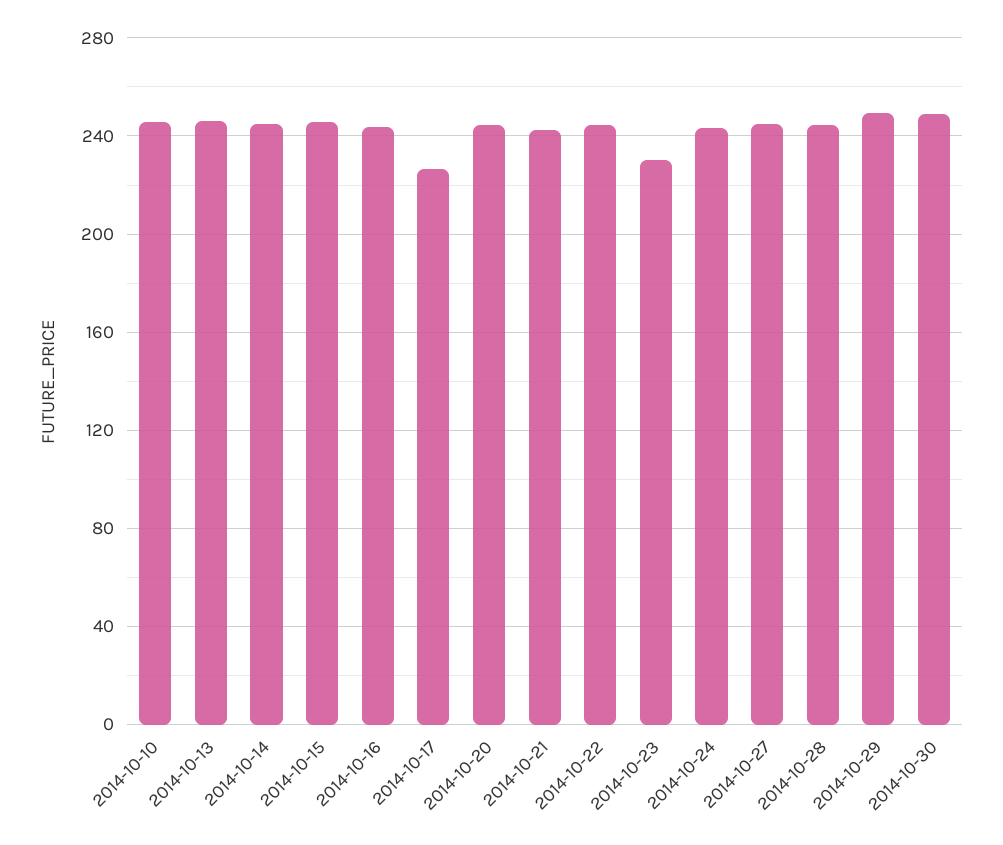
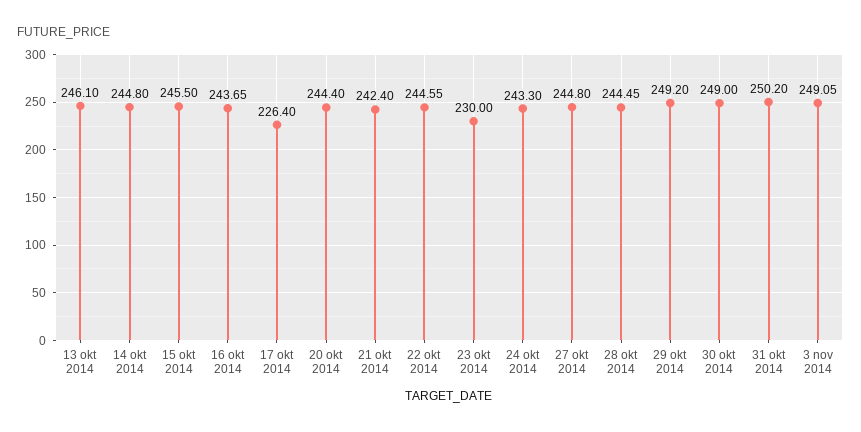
2014-10-10: 245 -> none
31 okt 2014: none -> 250.2
3 nov 2014: none -> 249.05

